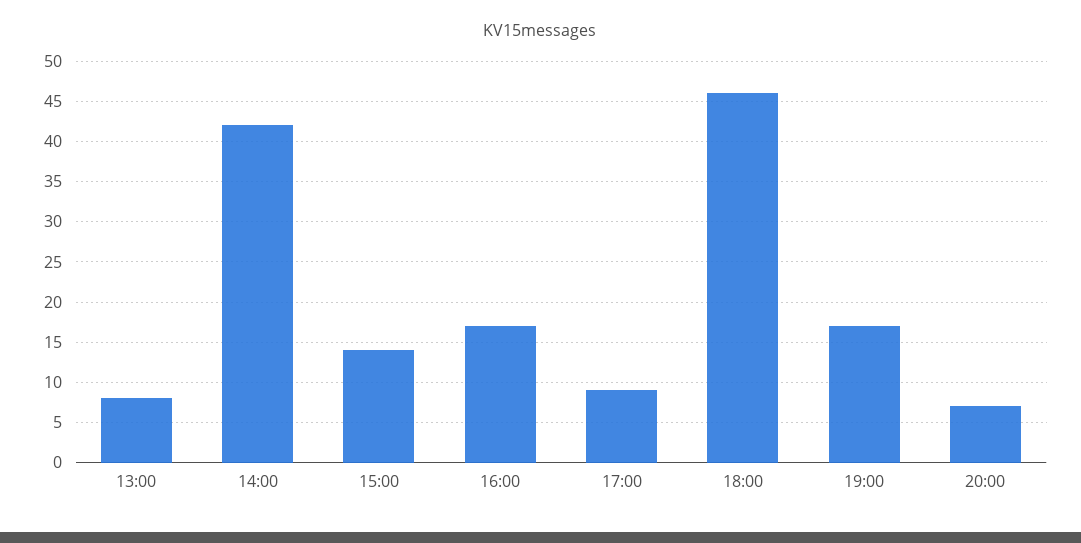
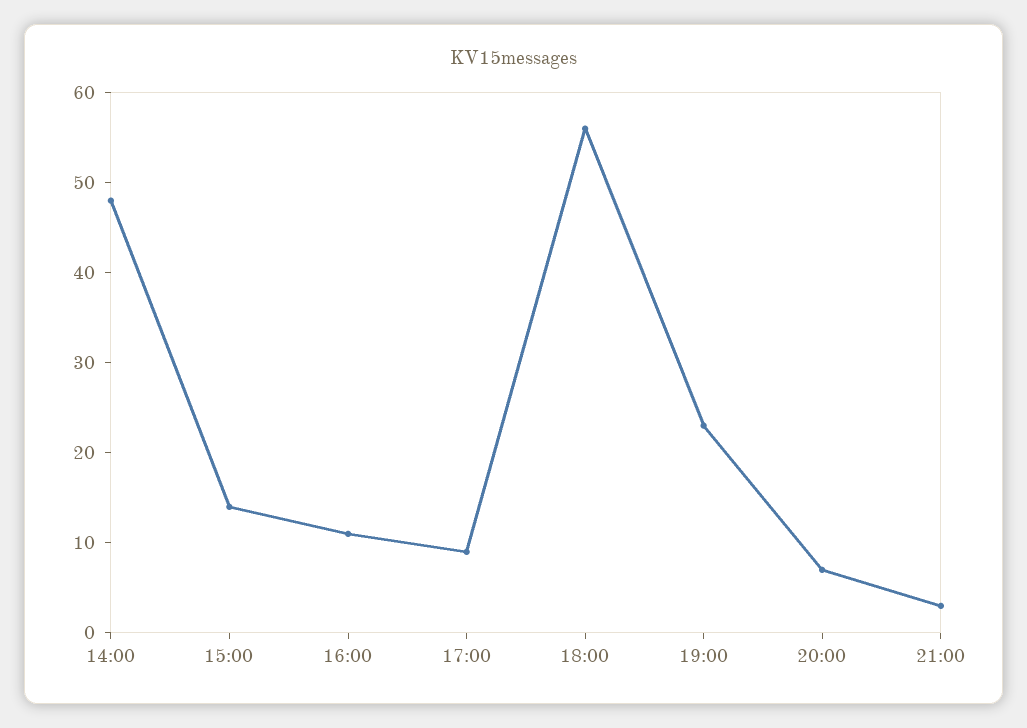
13:00: 8 -> none
14:00: 42 -> 48
16:00: 17 -> 11
18:00: 46 -> 56
19:00: 17 -> 23
21:00: none -> 3

